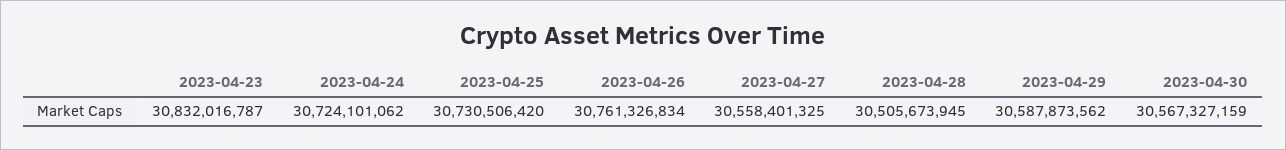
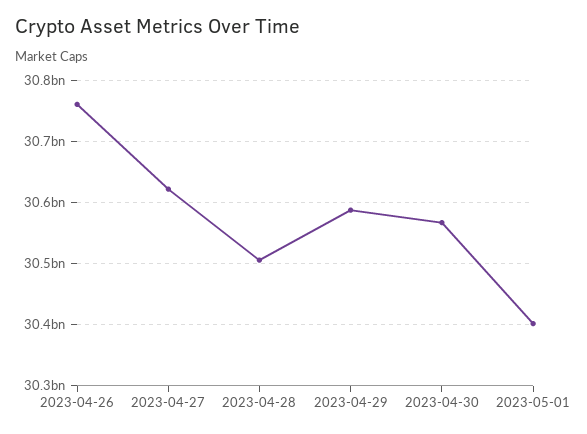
2023-04-23: 30832016787 -> none
2023-04-24: 30724101062 -> none
2023-04-25: 30730506420 -> none
2023-04-27: 30558401325 -> 30620000000
2023-05-01: none -> 30400000000

